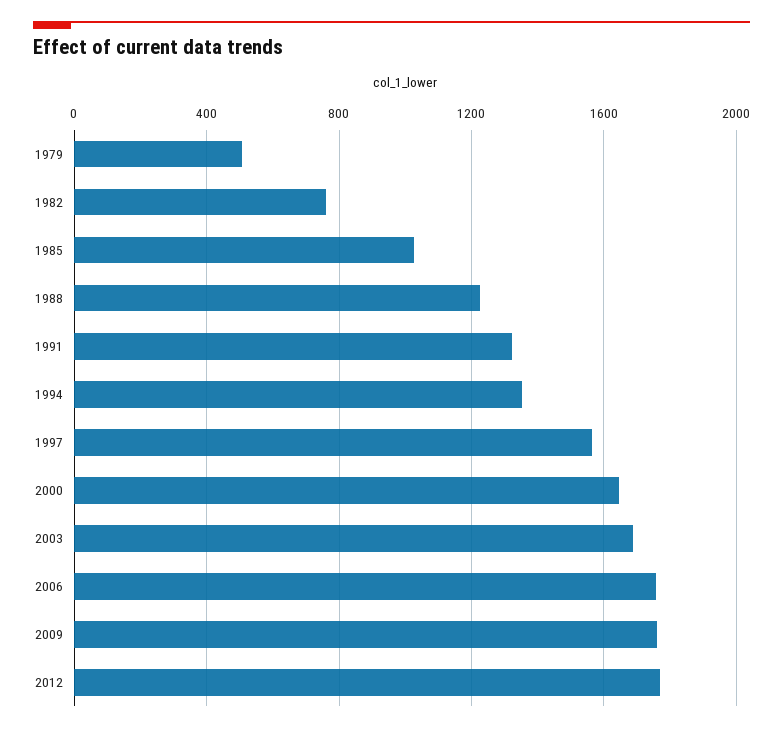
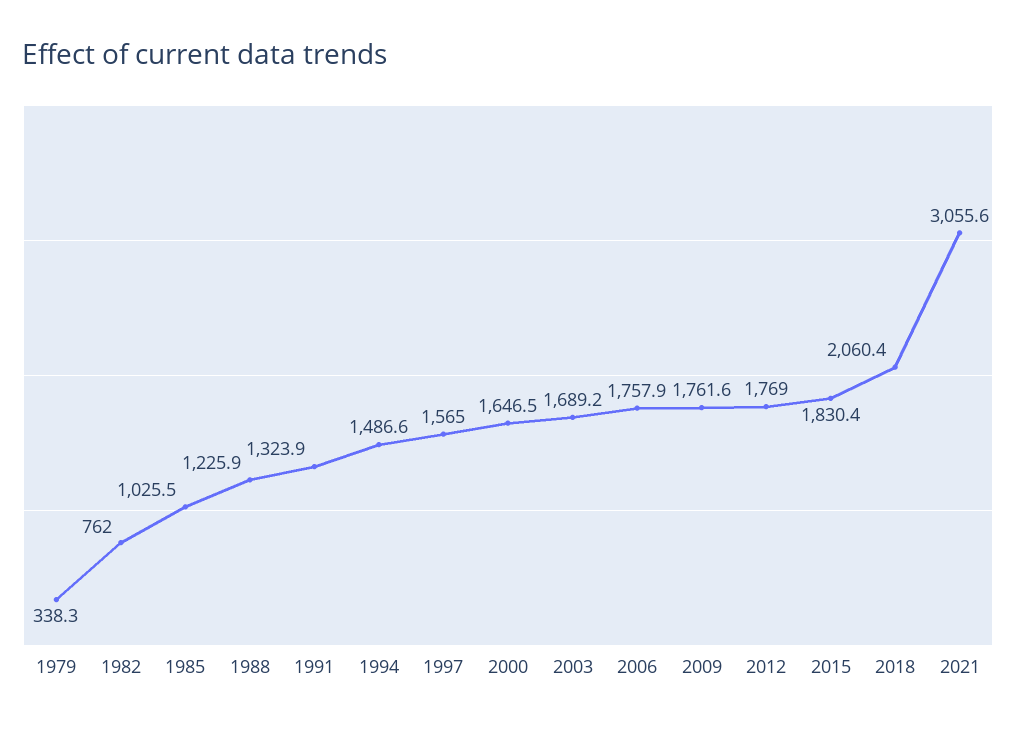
1979: 500 -> 338.3
1994: 1350 -> 1486.6
2015: none -> 1830.4
2018: none -> 2060.4
2021: none -> 3055.6

